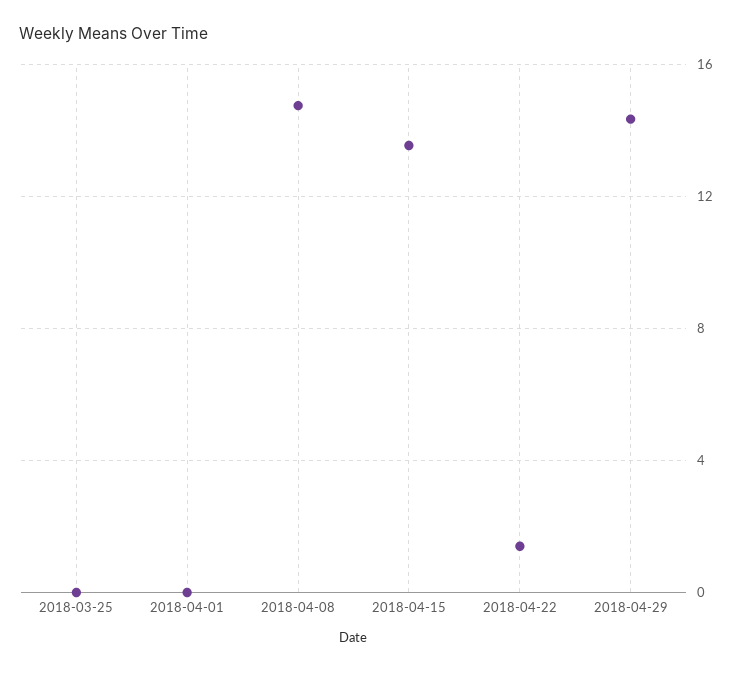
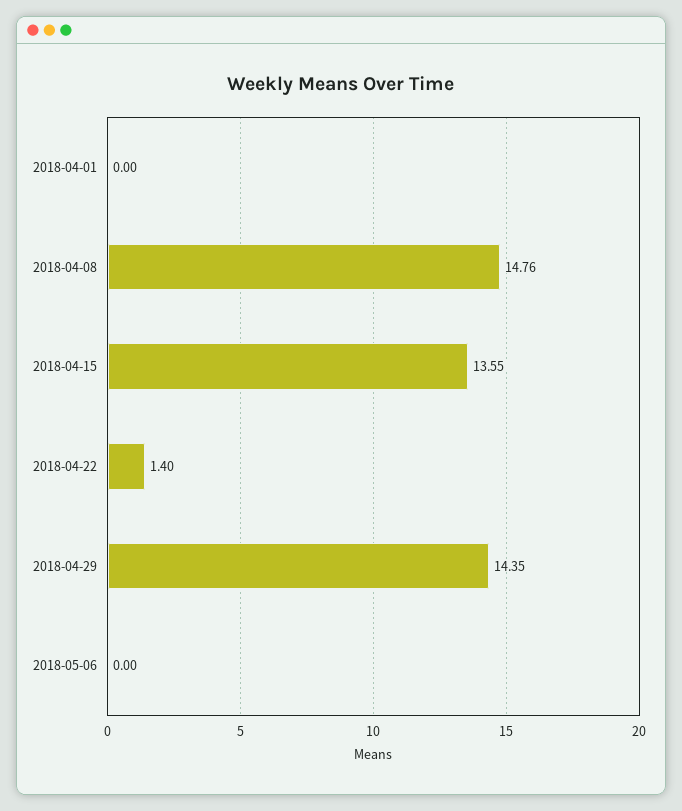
2018-03-25: 0 -> none
2018-05-06: none -> 0

